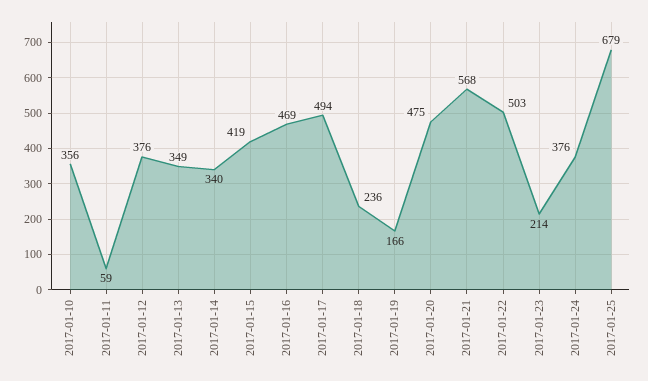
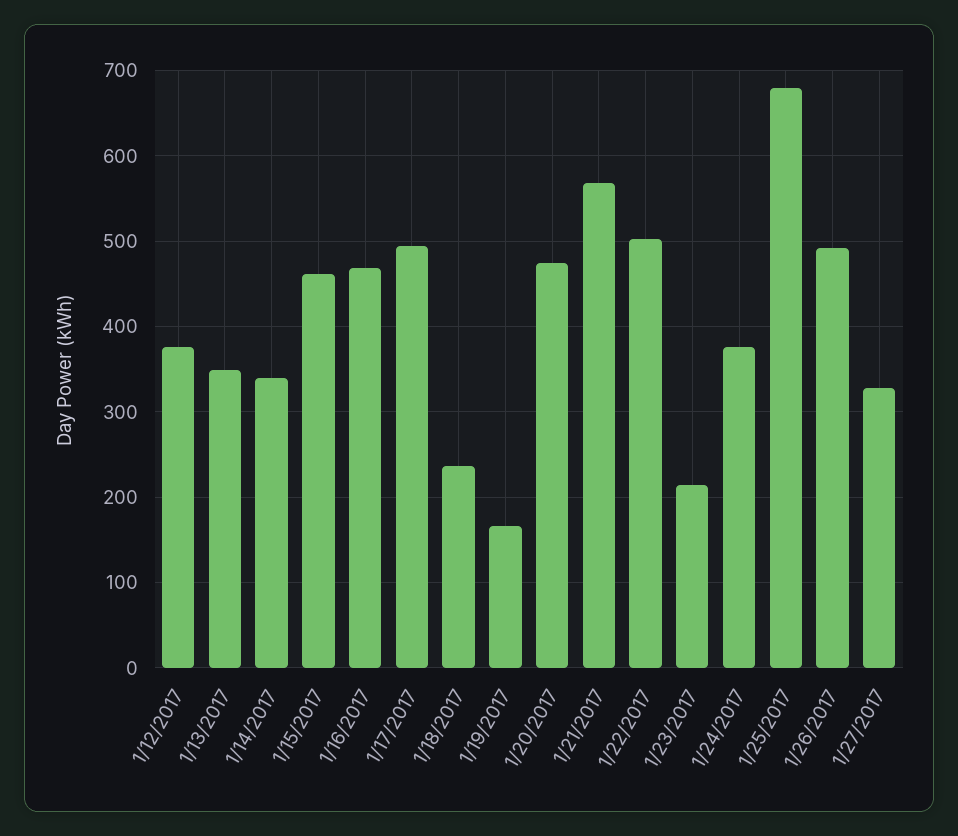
2017-01-10: 356 -> none
2017-01-11: 59 -> none
2017-01-15: 419 -> 460
1/26/2017: none -> 490
1/27/2017: none -> 330

